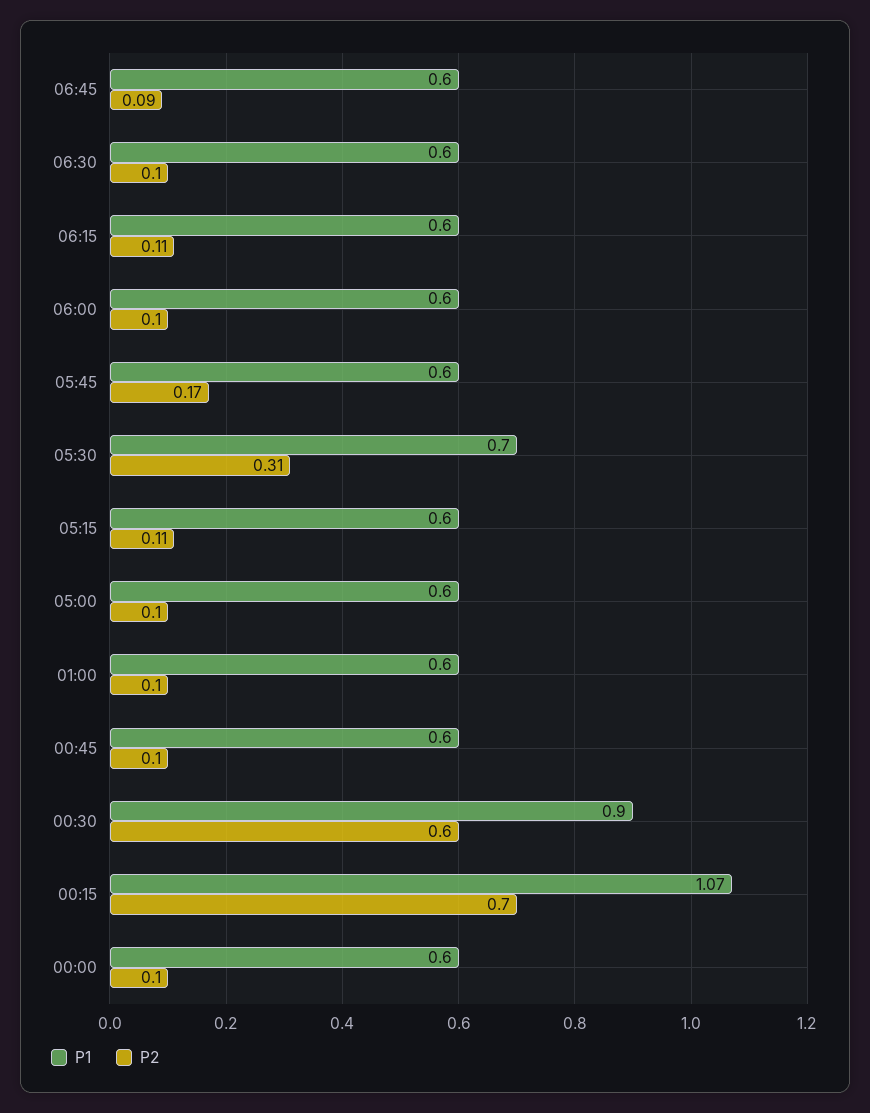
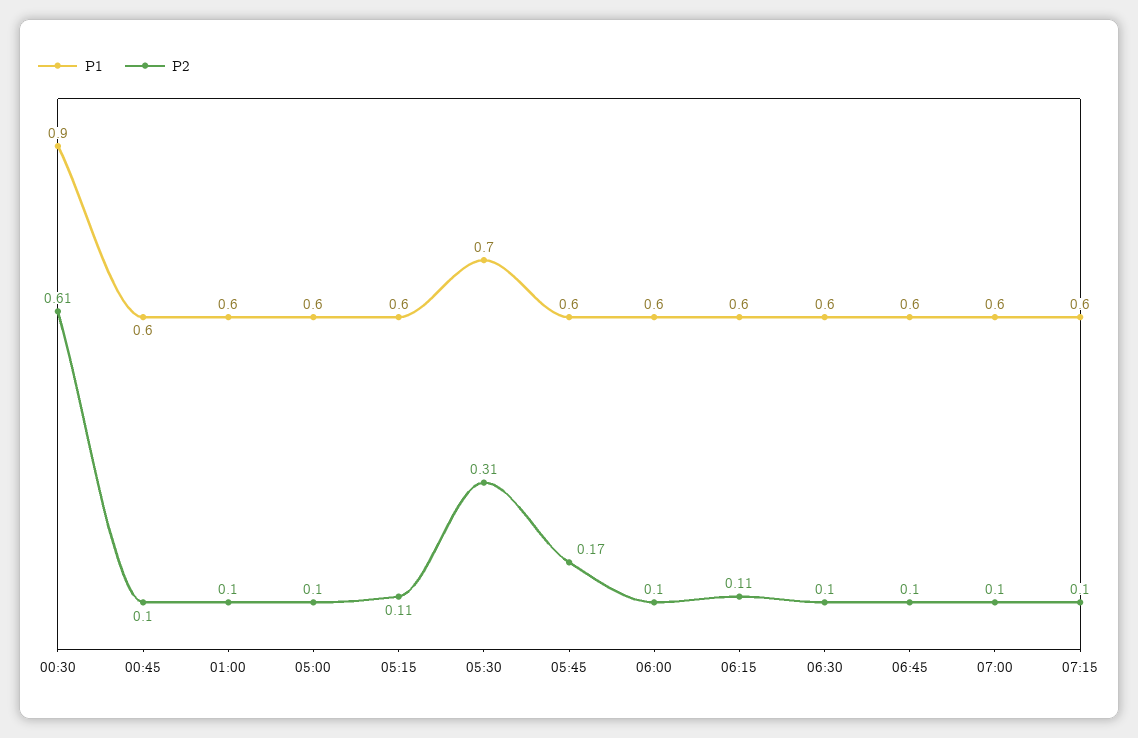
P2, 06:45: 0.09 -> 0.1
P2, 00:30: 0.6 -> 0.61
P1, 00:15: 1.07 -> none
P2, 00:15: 0.7 -> none
P1, 00:00: 0.6 -> none
P2, 00:00: 0.1 -> none
P1, 07:00: none -> 0.6
P2, 07:00: none -> 0.1
P1, 07:15: none -> 0.6
P2, 07:15: none -> 0.1

